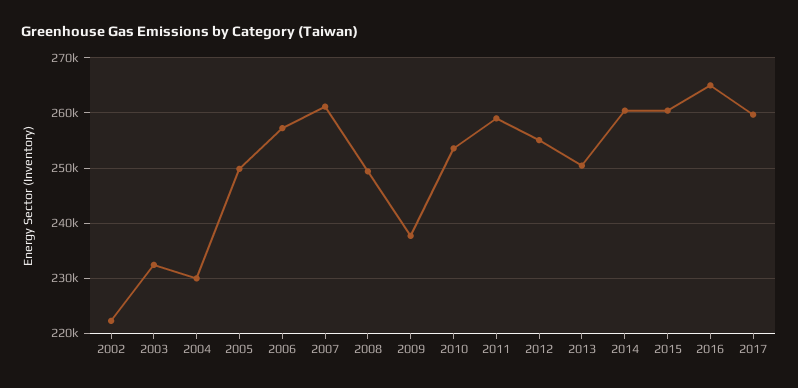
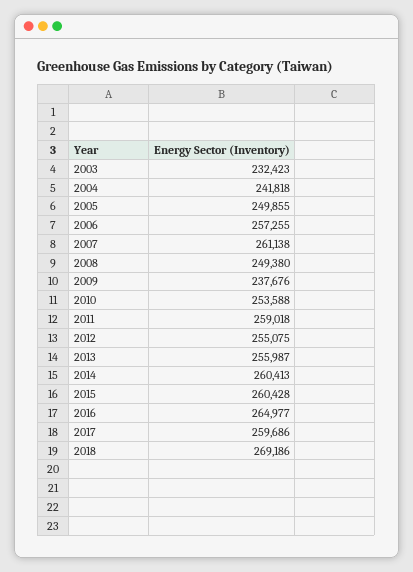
2002: 222000 -> none
2004: 230000 -> 241818
2013: 250000 -> 255987
2018: none -> 269186

